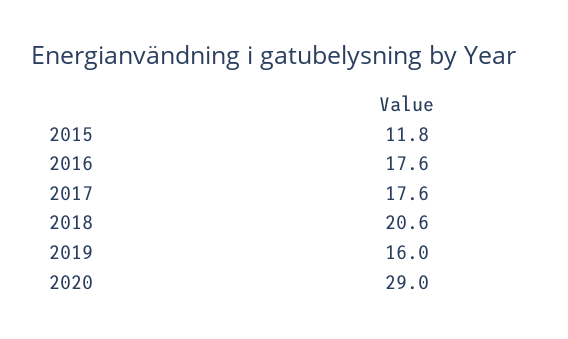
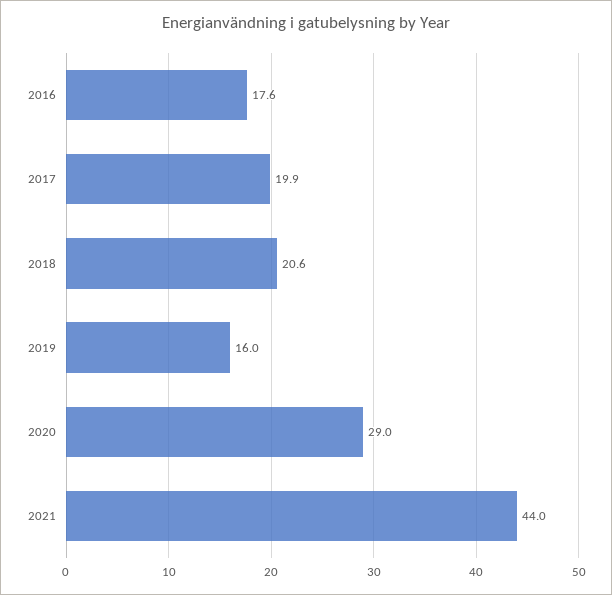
2015: 11.8 -> none
2017: 17.6 -> 19.9
2021: none -> 44

